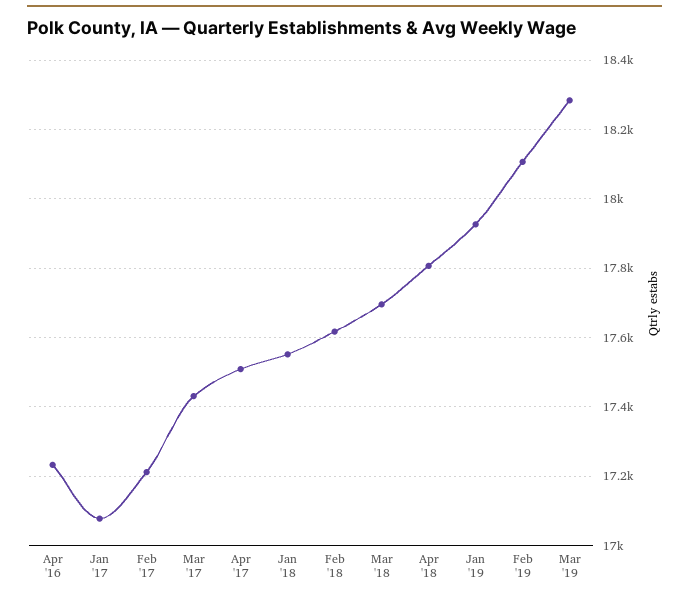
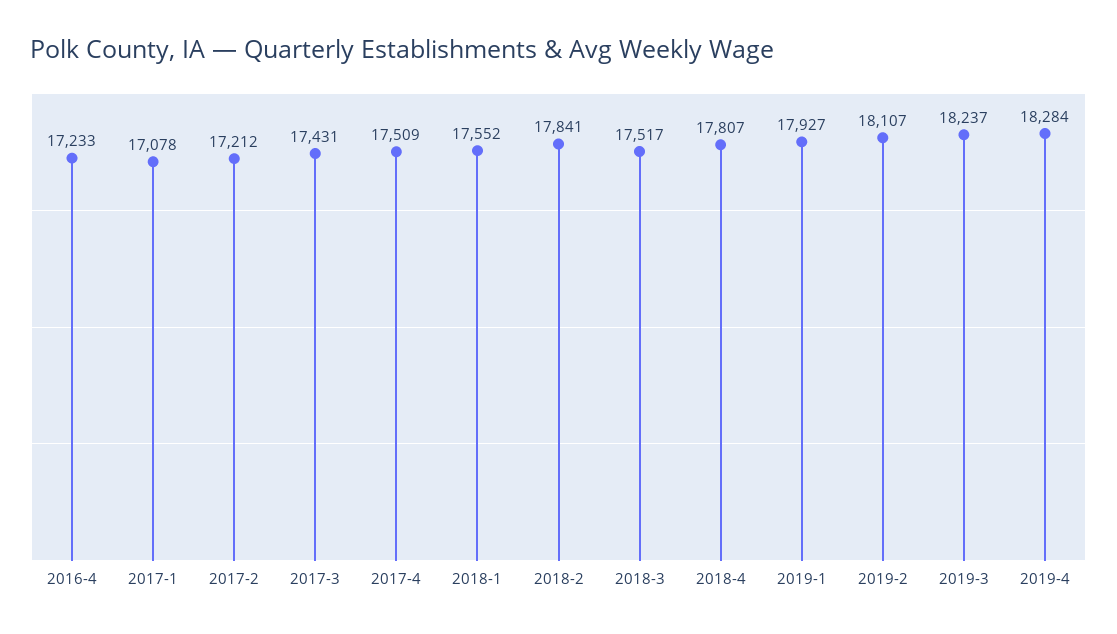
Feb '18: 17620 -> 17841
Mar '18: 17700 -> 17517
Mar '19: 18280 -> 18237
2019-4: none -> 18284

